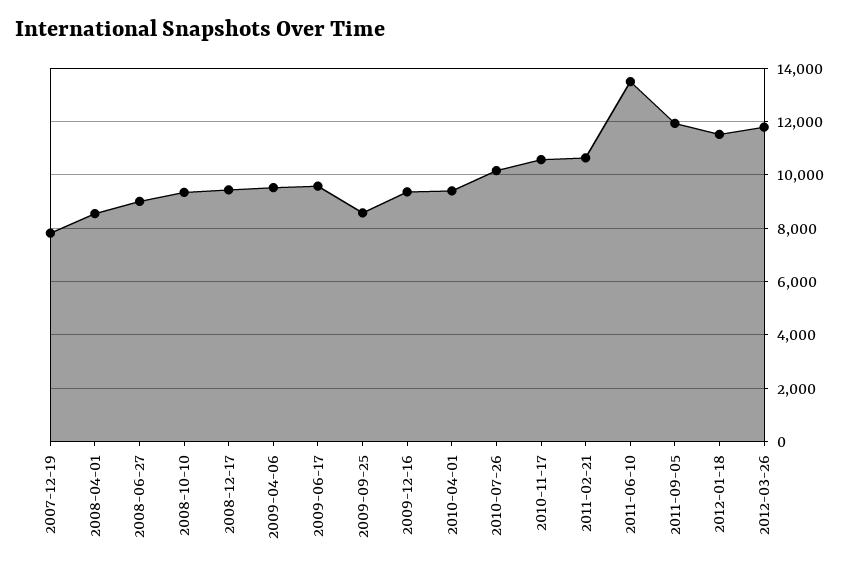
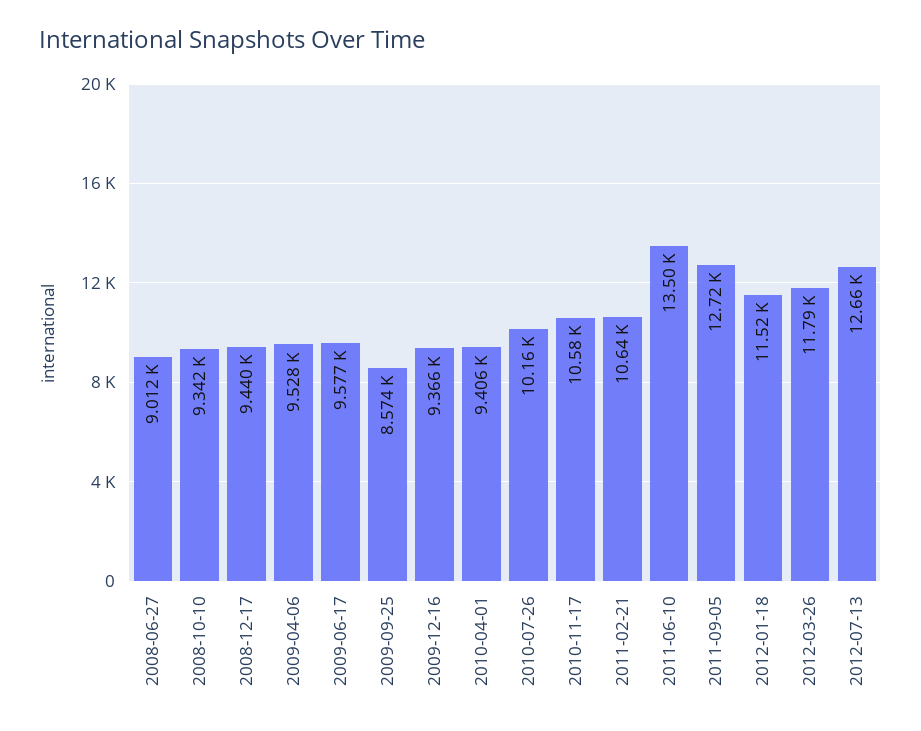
2007-12-19: 7750 -> none
2008-04-01: 8500 -> none
2011-09-05: 12000 -> 12720
2012-07-13: none -> 12660

